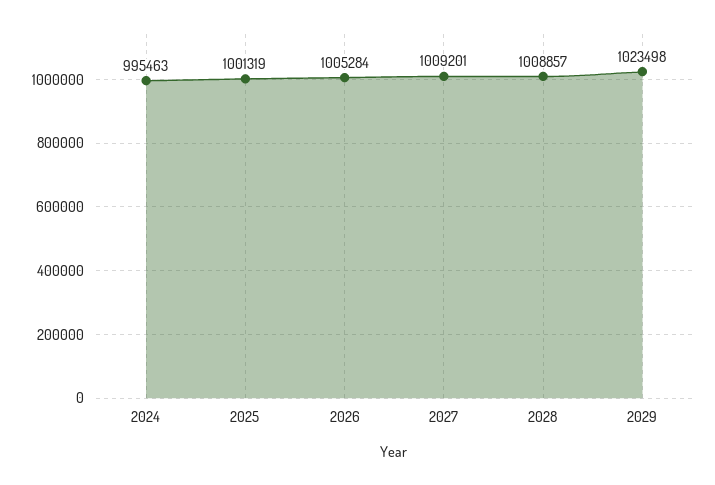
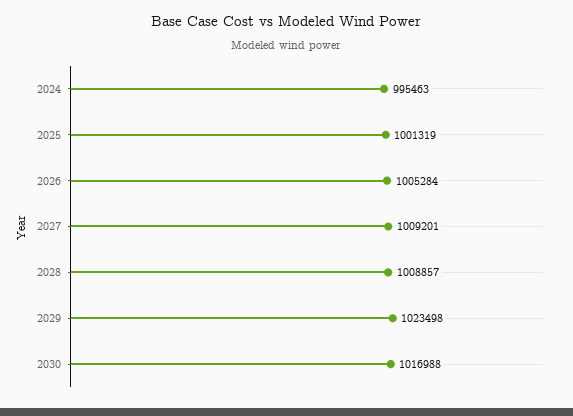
2030: none -> 1016988

